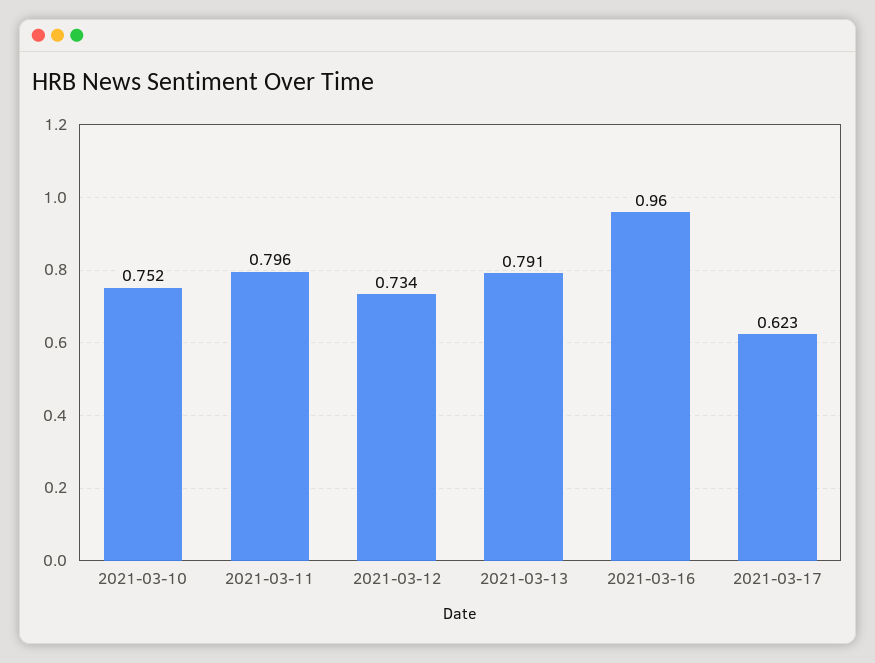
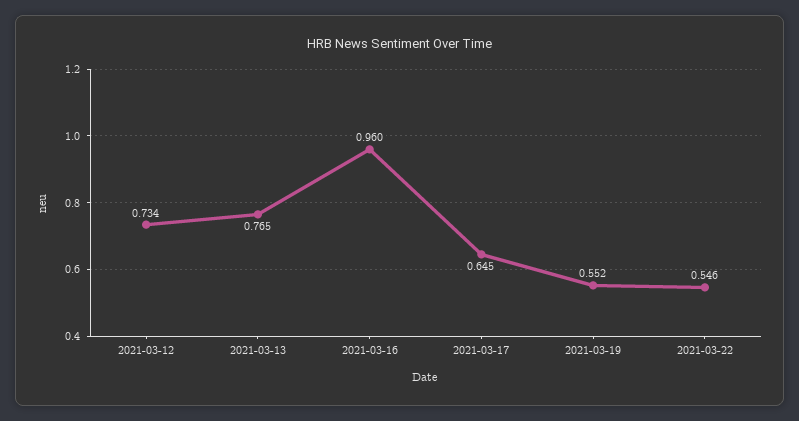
2021-03-10: 0.752 -> none
2021-03-11: 0.796 -> none
2021-03-13: 0.791 -> 0.765
2021-03-17: 0.623 -> 0.645
2021-03-19: none -> 0.552
2021-03-22: none -> 0.546

